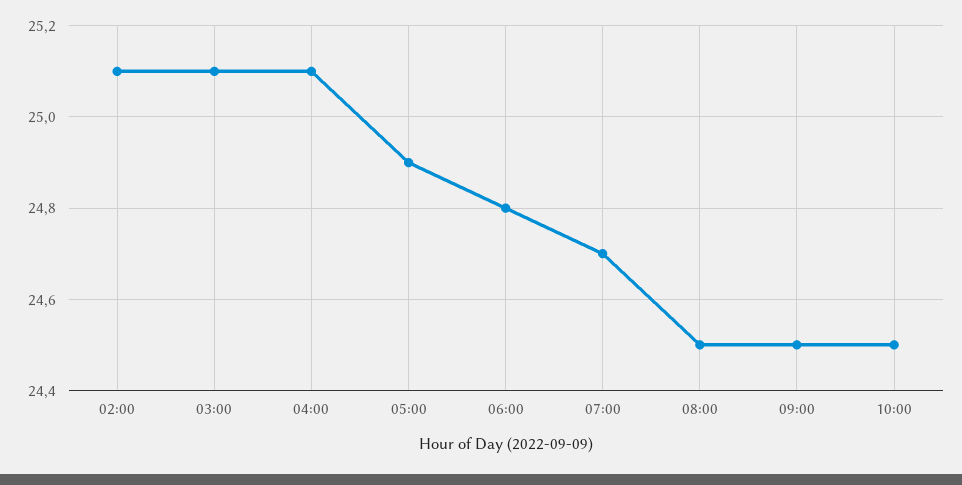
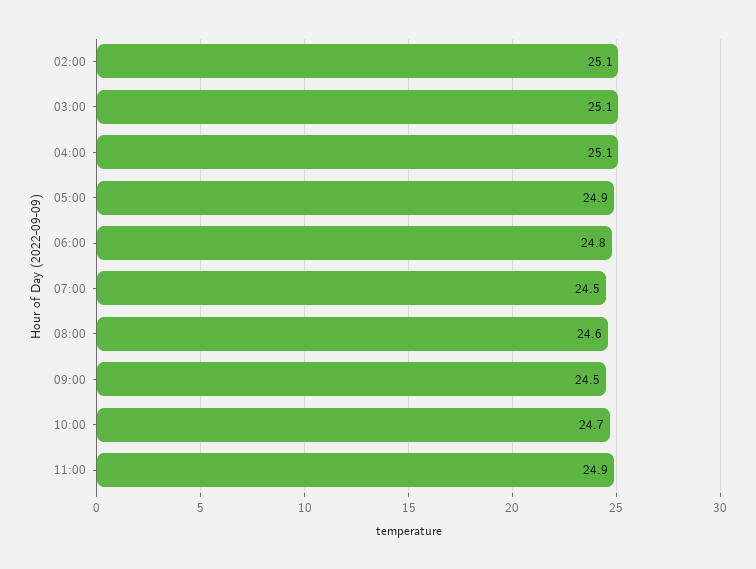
07:00: 24.7 -> 24.5
08:00: 24.5 -> 24.6
10:00: 24.5 -> 24.7
11:00: none -> 24.9

